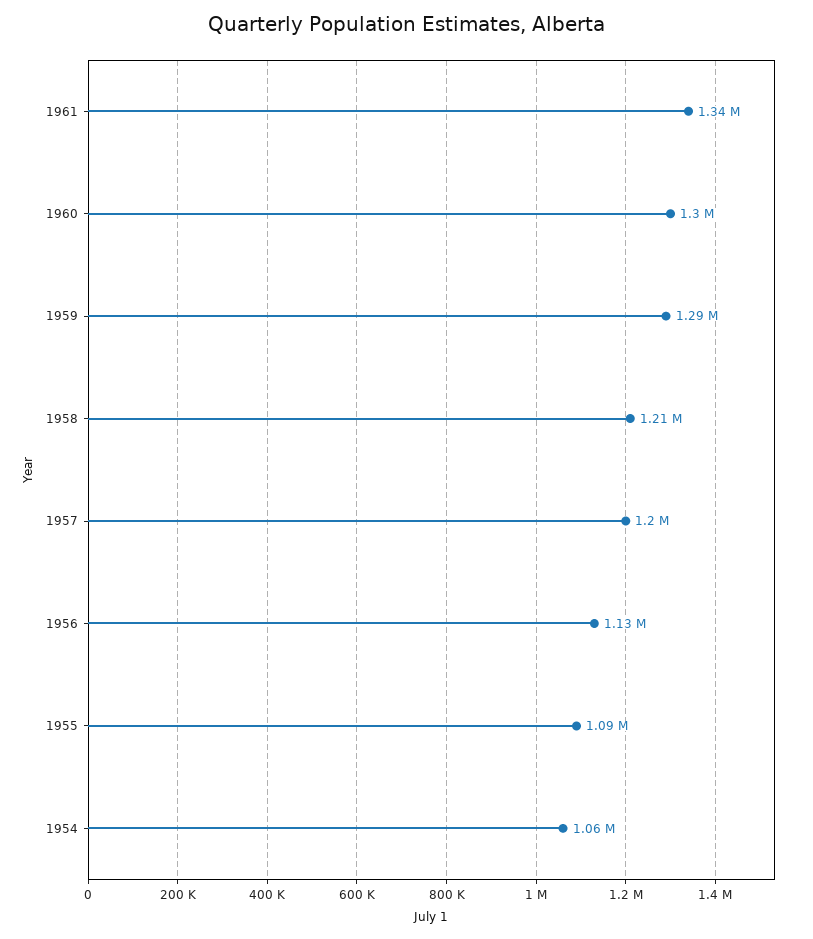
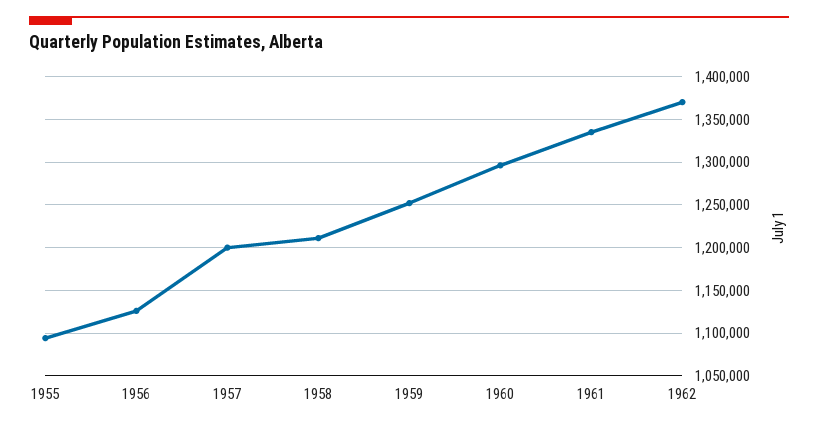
1959: 1290000 -> 1250000
1954: 1060000 -> none
1962: none -> 1370000

